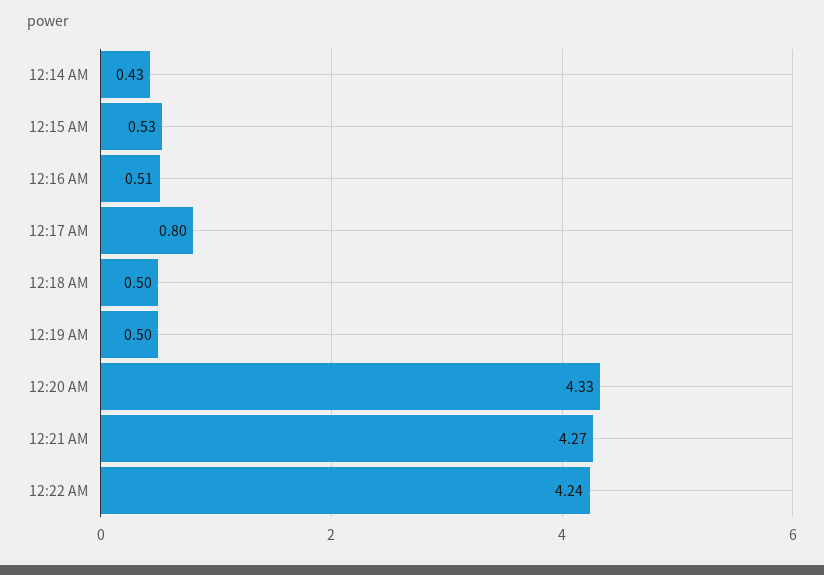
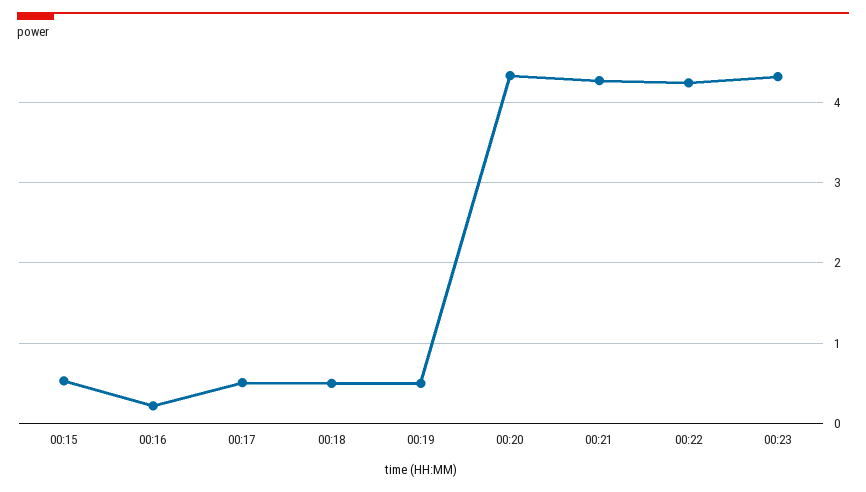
12:14 AM: 0.43 -> none
12:16 AM: 0.51 -> 0.2
12:17 AM: 0.8 -> 0.5
00:23: none -> 4.3

